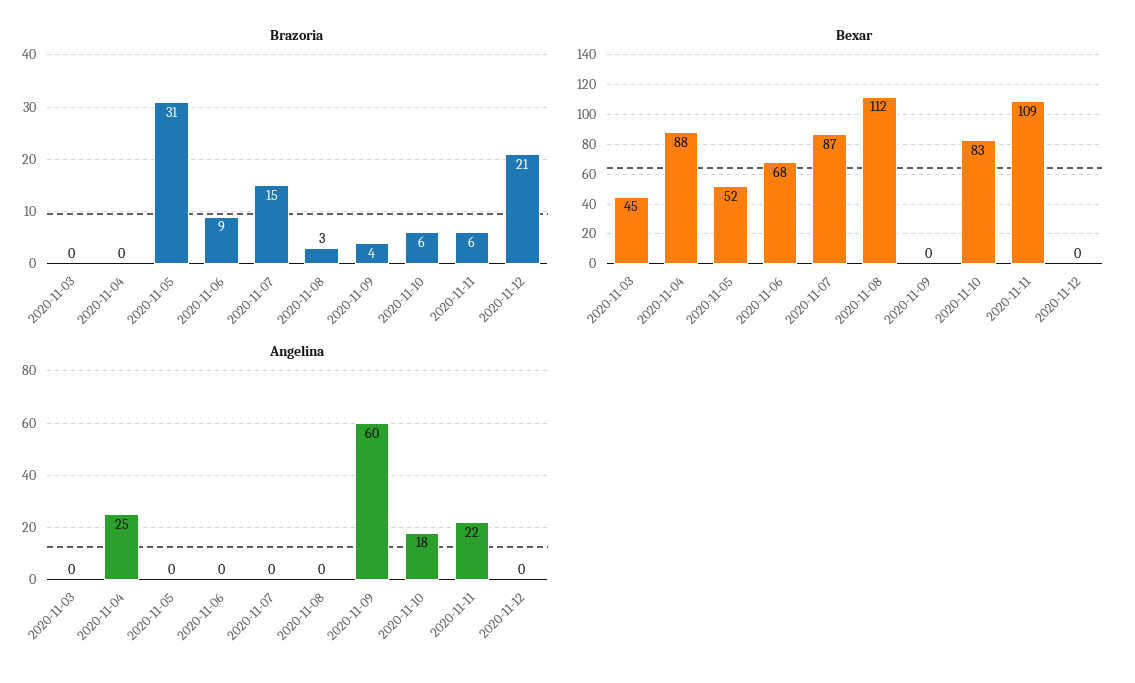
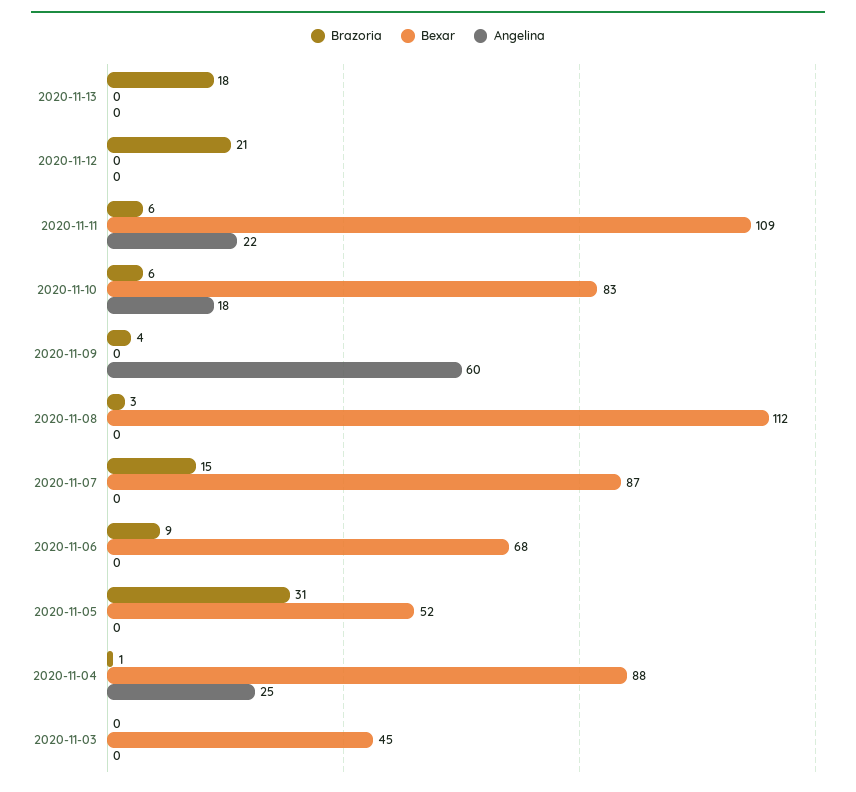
Brazoria, 2020-11-04: 0 -> 1
Brazoria, 2020-11-13: none -> 18
Bexar, 2020-11-13: none -> 0
Angelina, 2020-11-13: none -> 0

